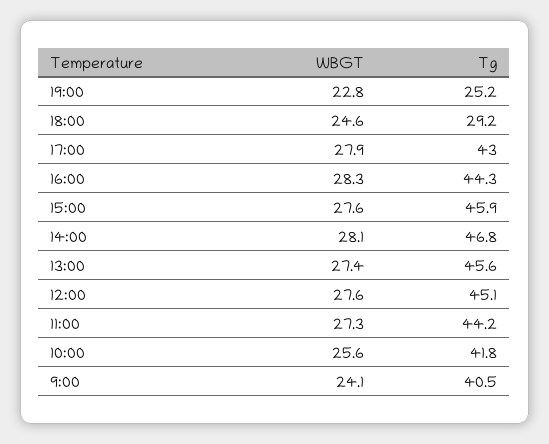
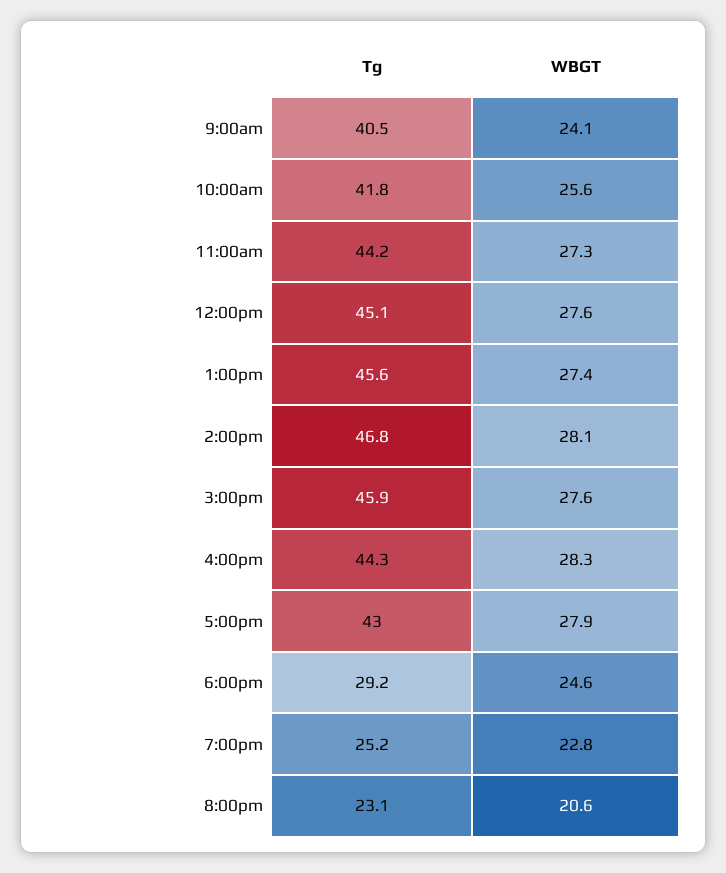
Tg, 8:00pm: none -> 23.1
WBGT, 8:00pm: none -> 20.6

